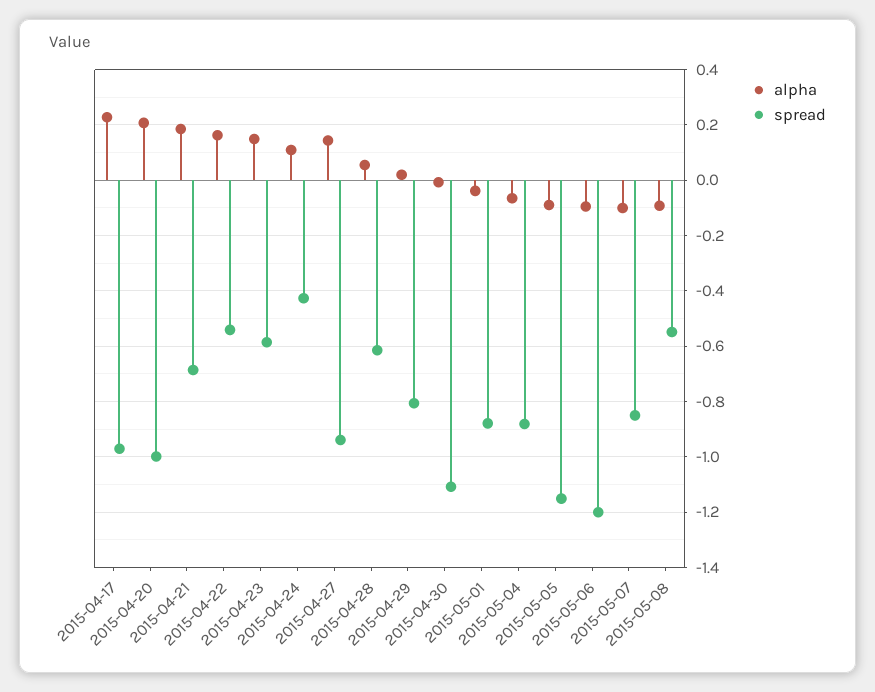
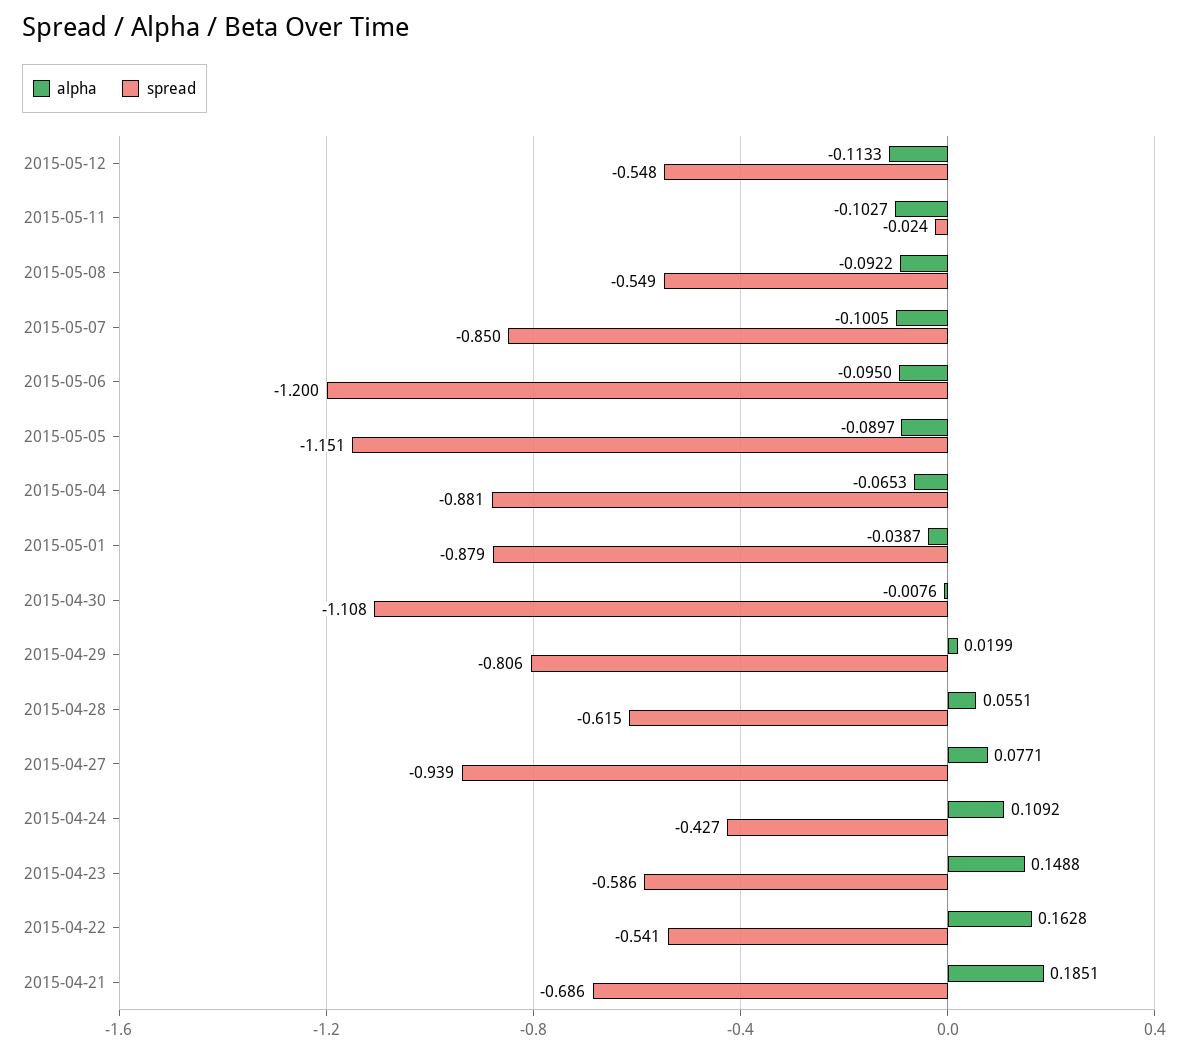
alpha, 2015-04-17: 0.225 -> none
spread, 2015-04-17: -0.975 -> none
alpha, 2015-04-20: 0.2 -> none
spread, 2015-04-20: -1 -> none
alpha, 2015-04-27: 0.15 -> 0.0771
alpha, 2015-05-12: none -> -0.1133
spread, 2015-05-12: none -> -0.548
alpha, 2015-05-11: none -> -0.1027
spread, 2015-05-11: none -> -0.024

